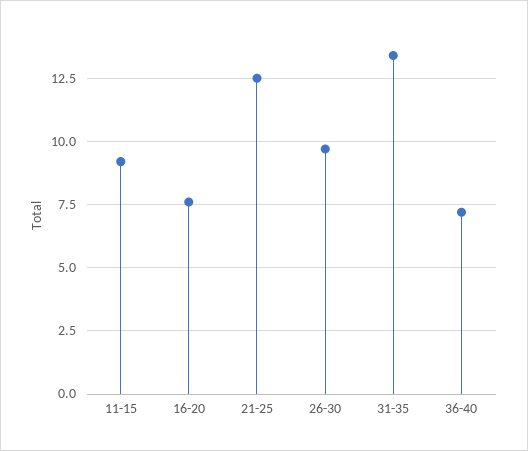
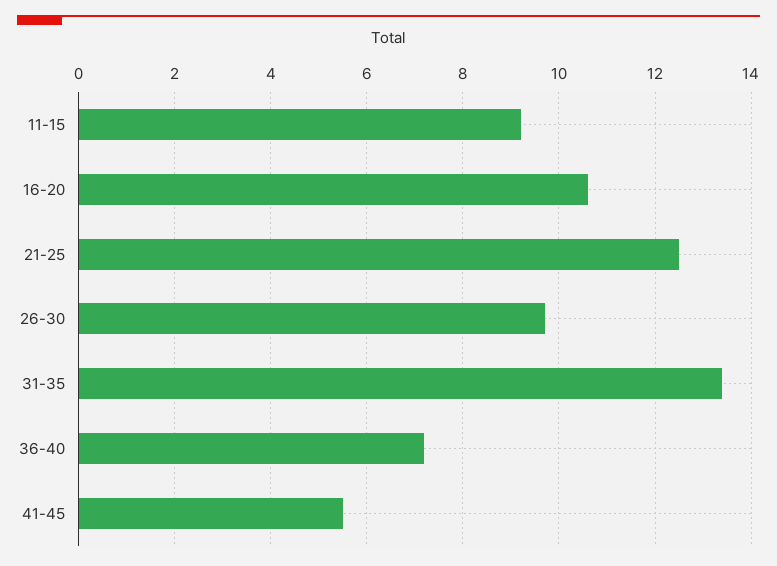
16-20: 7.5 -> 10.5
41-45: none -> 5.5

